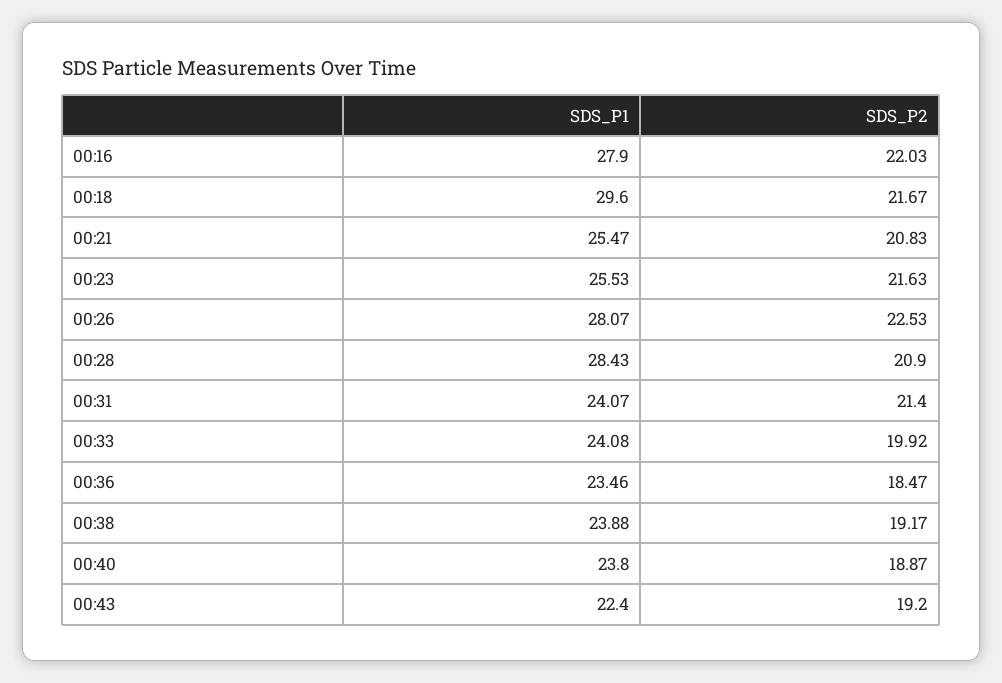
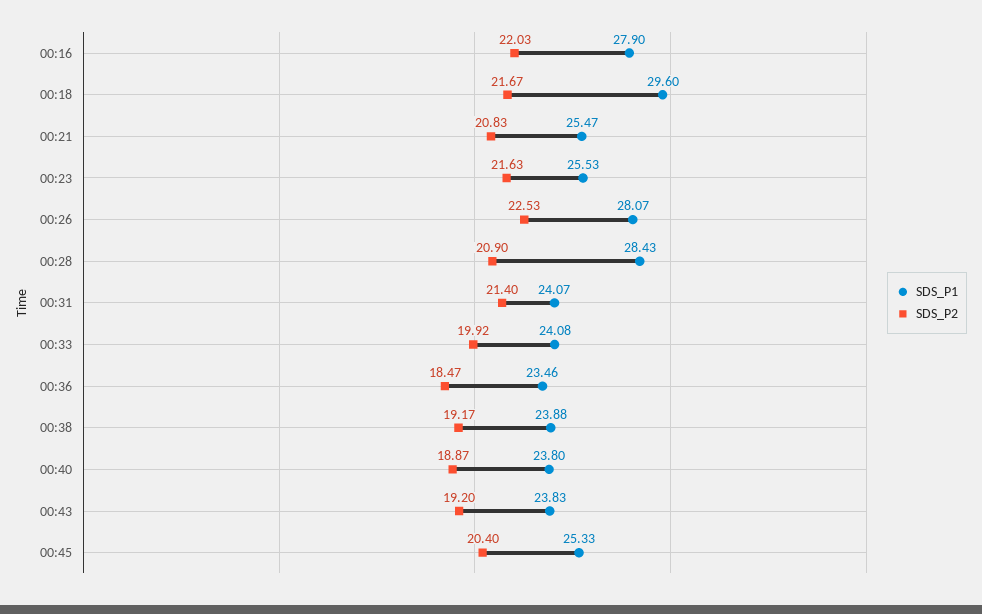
SDS_P1, 00:43: 22.4 -> 23.83
SDS_P1, 00:45: none -> 25.33
SDS_P2, 00:45: none -> 20.4

